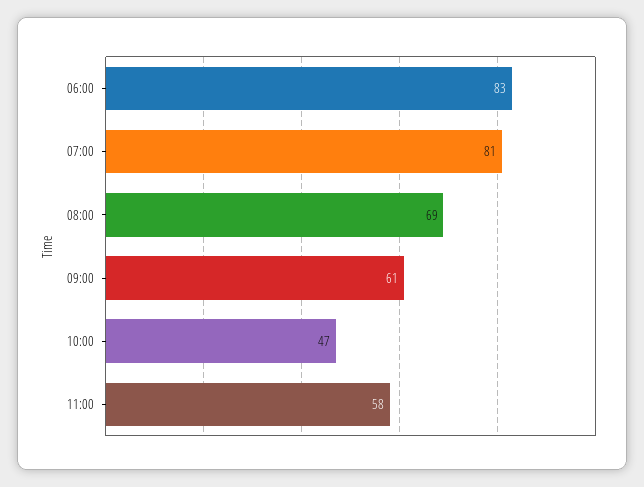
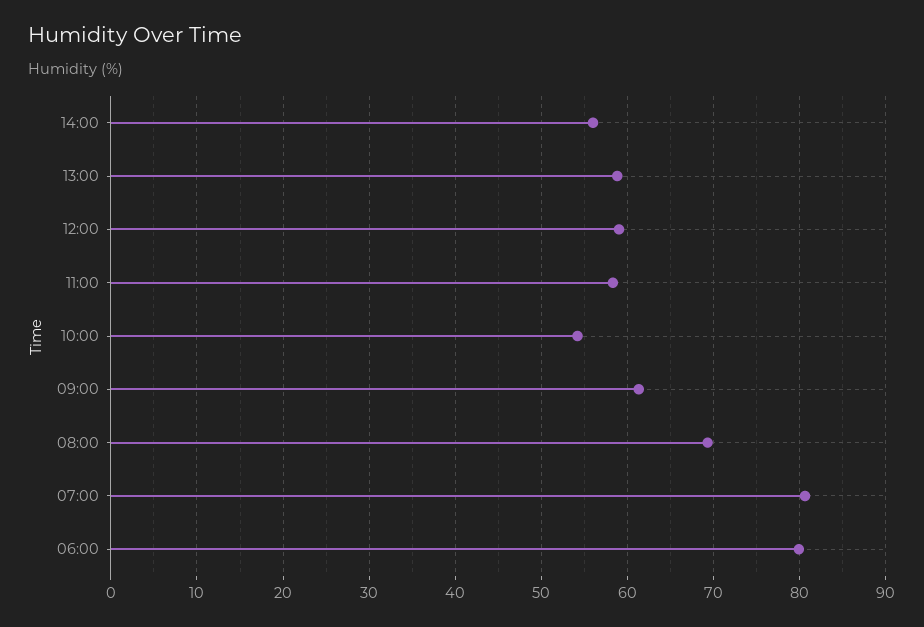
06:00: 83 -> 80
10:00: 47 -> 54
14:00: none -> 56
13:00: none -> 59
12:00: none -> 59

